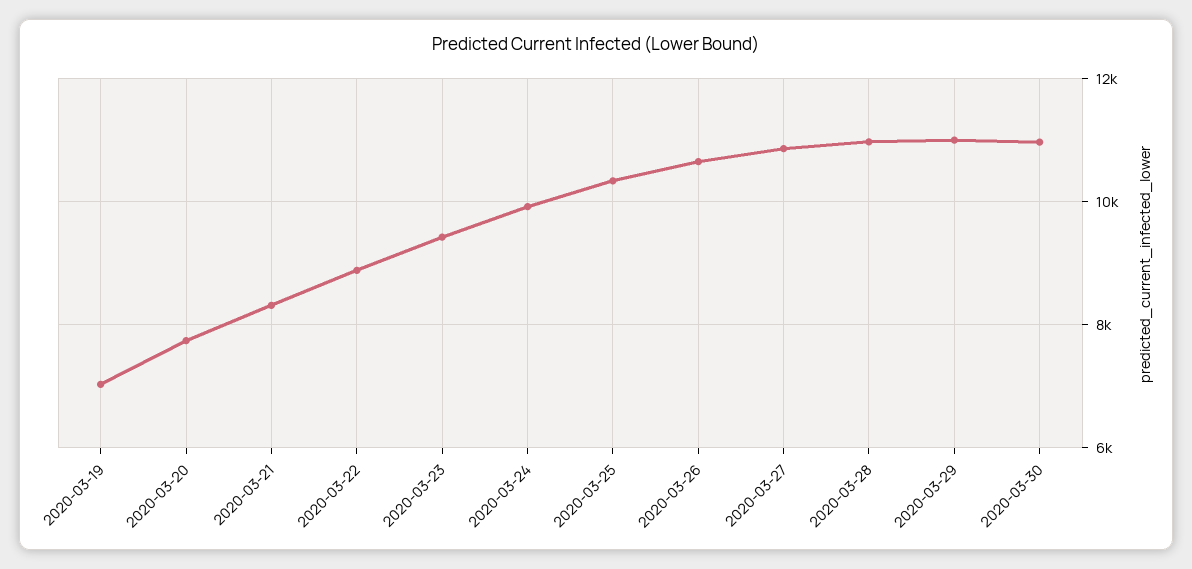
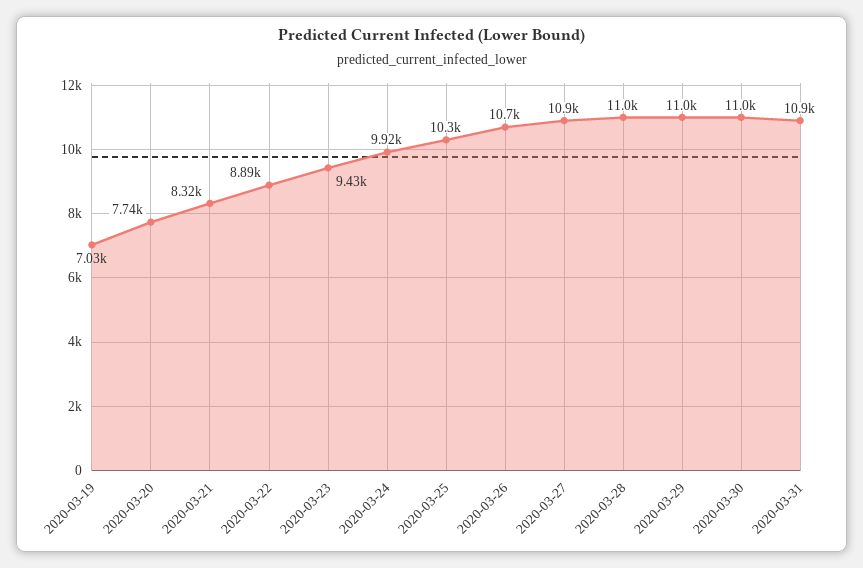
2020-03-31: none -> 10900

